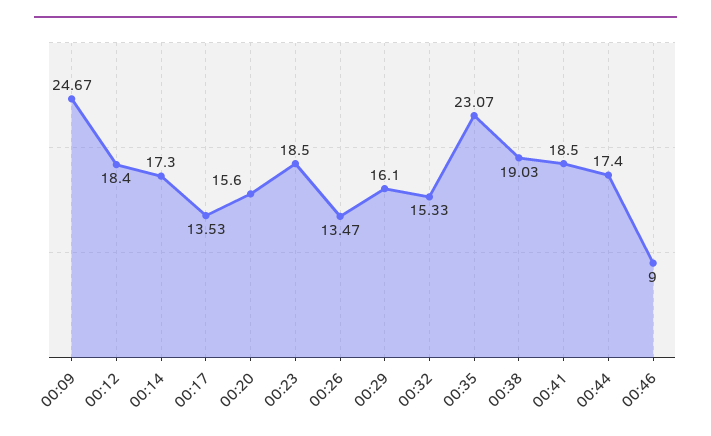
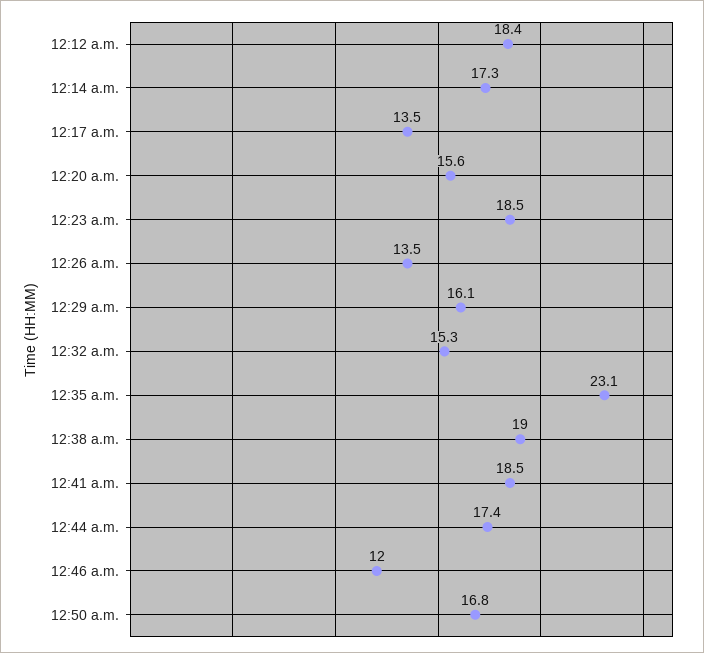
00:09: 24.67 -> none
00:46: 9 -> 12
12:50 a.m.: none -> 16.8

